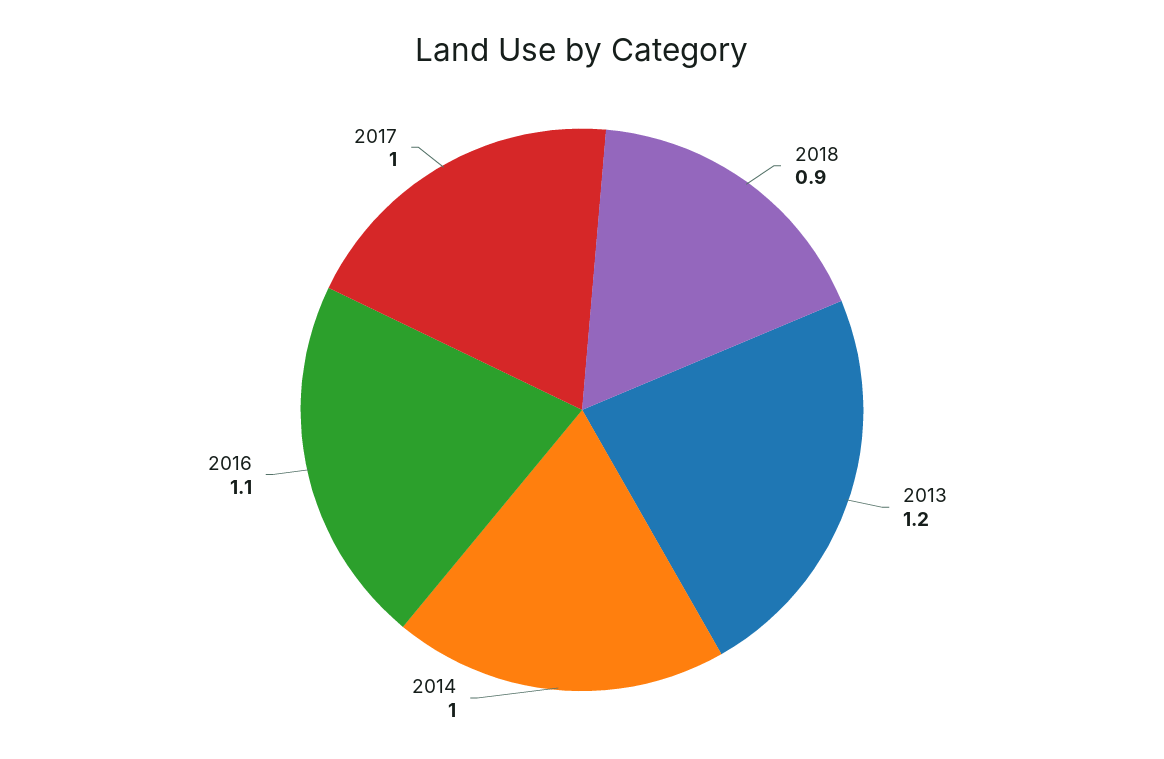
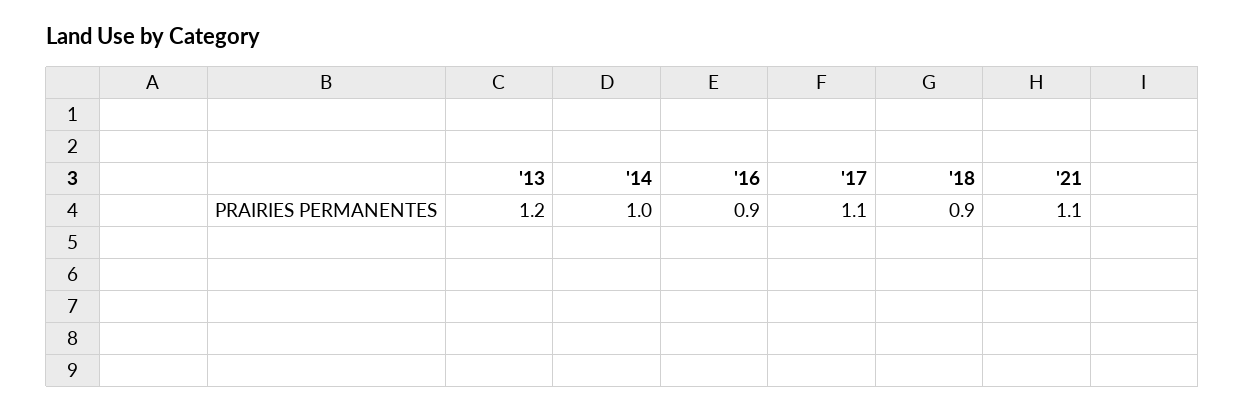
2016: 1.1 -> 0.9
2017: 1 -> 1.1
'21: none -> 1.1

